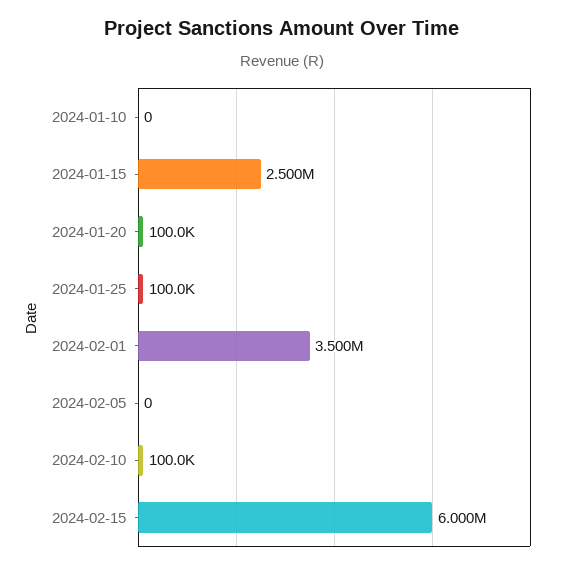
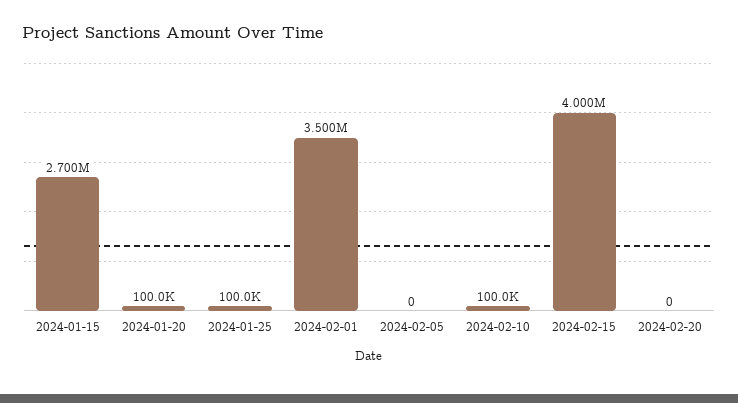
2024-01-10: 0 -> none
2024-01-15: 2500000 -> 2700000
2024-02-15: 6000000 -> 4000000
2024-02-20: none -> 0

